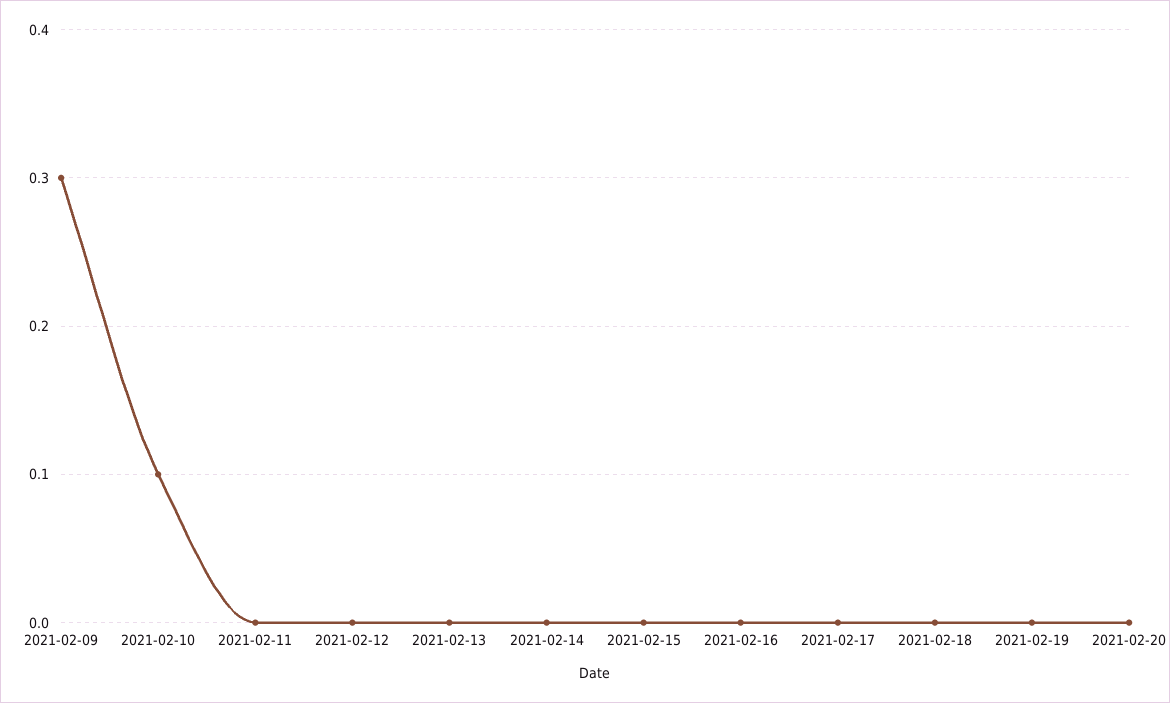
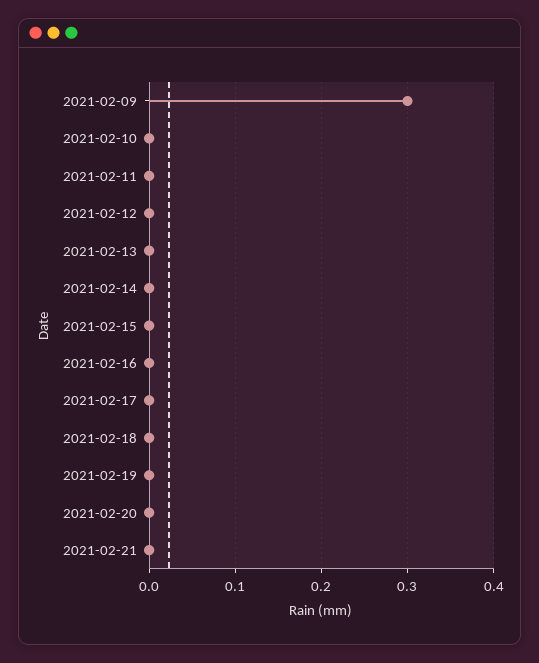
2021-02-10: 0.1 -> 0
2021-02-21: none -> 0

